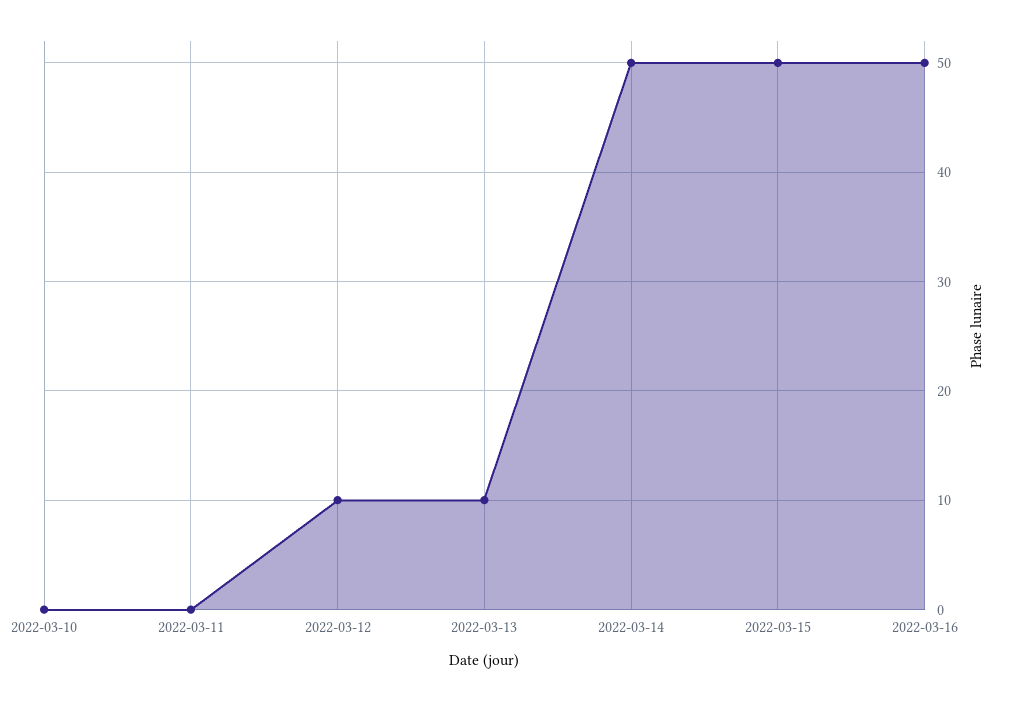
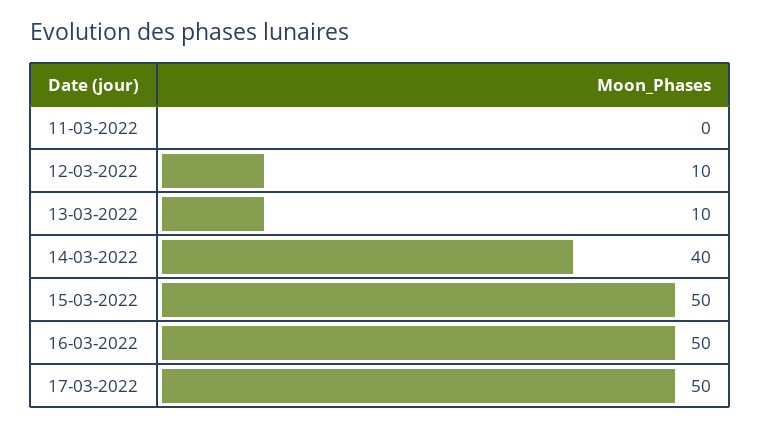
2022-03-10: 0 -> none
2022-03-14: 50 -> 40
17-03-2022: none -> 50

